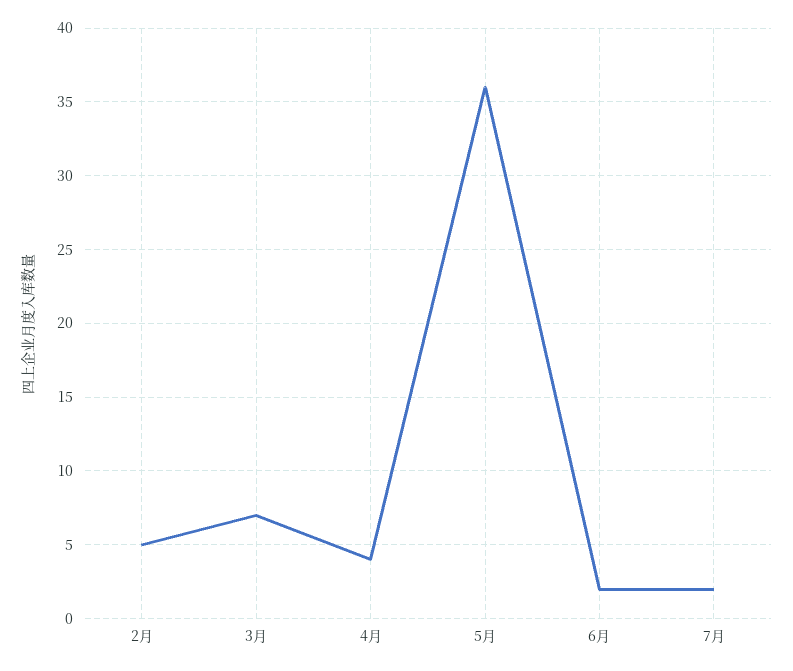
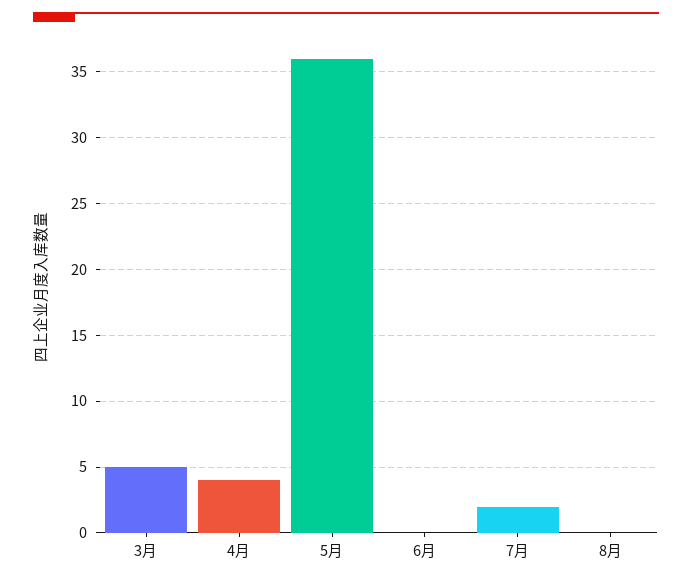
2月: 5 -> none
3月: 7 -> 5
6月: 2 -> 0
8月: none -> 0

